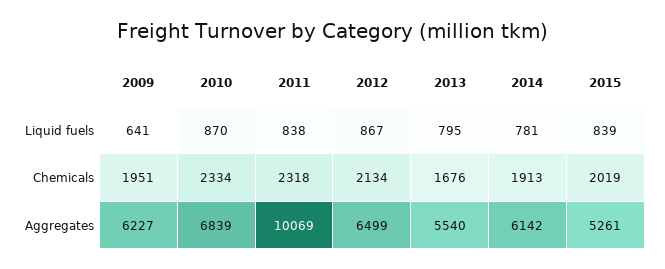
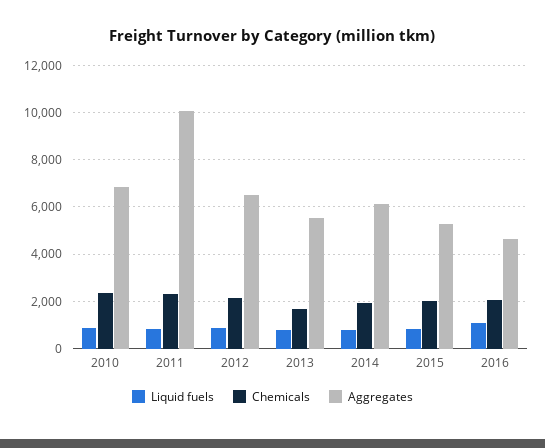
Liquid fuels, 2009: 641 -> none
Chemicals, 2009: 1951 -> none
Aggregates, 2009: 6227 -> none
Liquid fuels, 2016: none -> 1000
Chemicals, 2016: none -> 2000
Aggregates, 2016: none -> 4500

